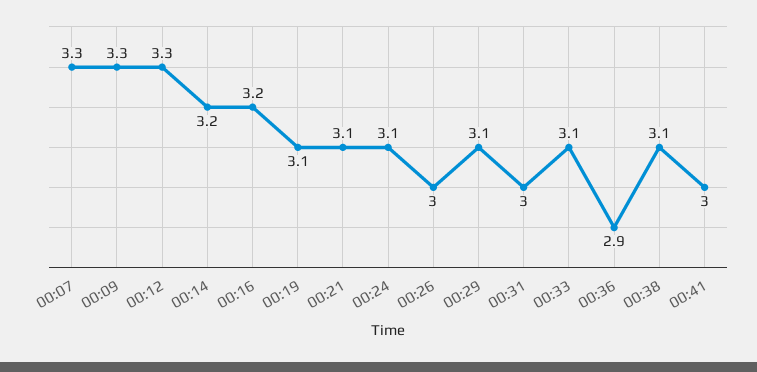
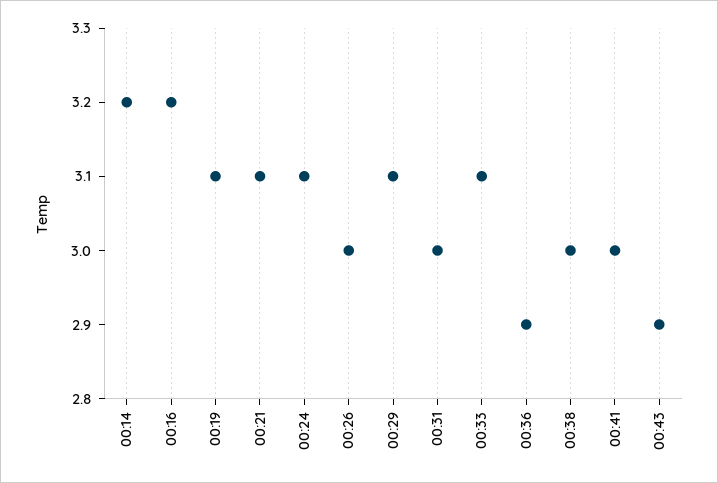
00:07: 3.3 -> none
00:09: 3.3 -> none
00:12: 3.3 -> none
00:38: 3.1 -> 3
00:43: none -> 2.9

